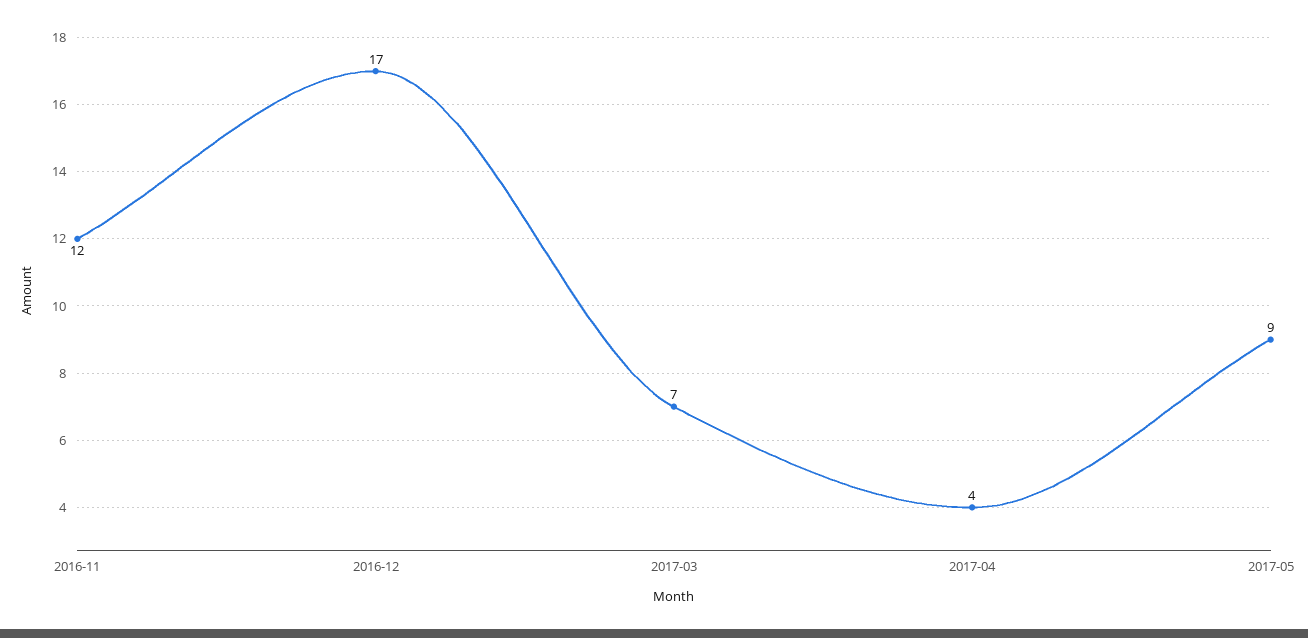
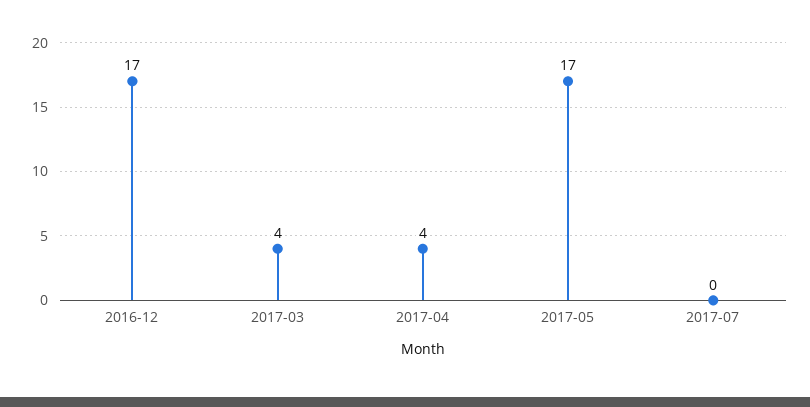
2016-11: 12 -> none
2017-03: 7 -> 4
2017-05: 9 -> 17
2017-07: none -> 0

